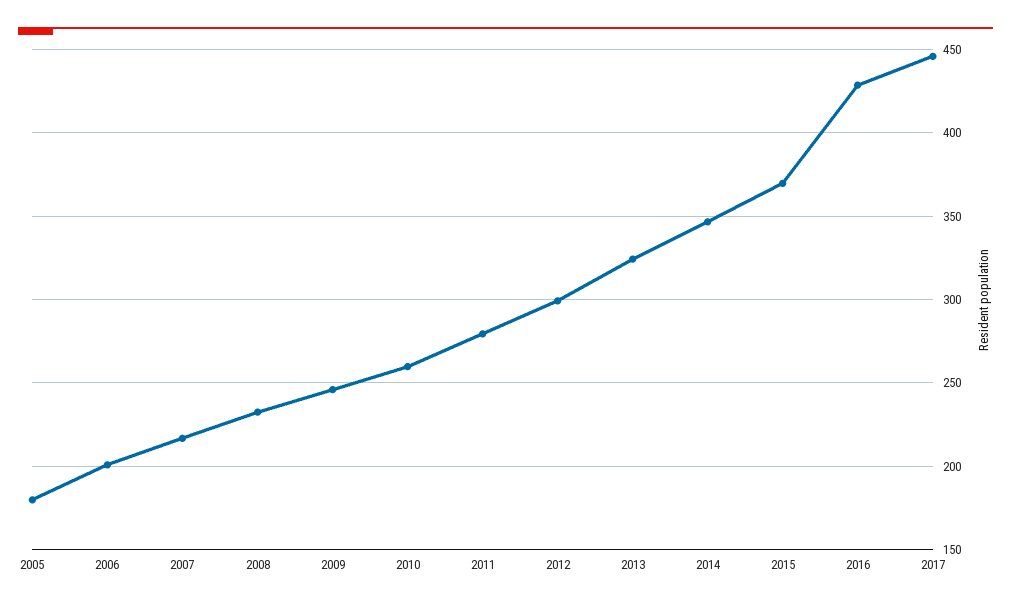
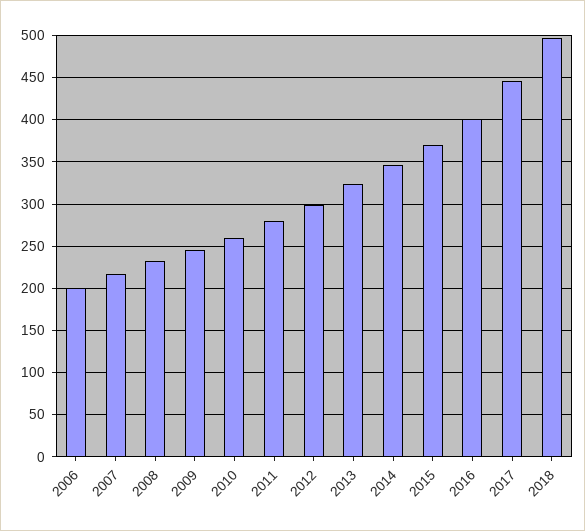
2005: 180 -> none
2016: 430 -> 400
2018: none -> 500

